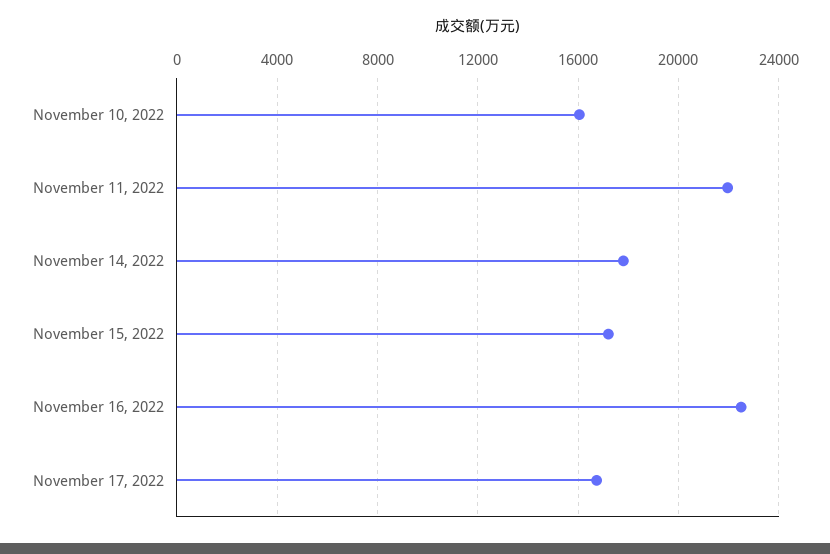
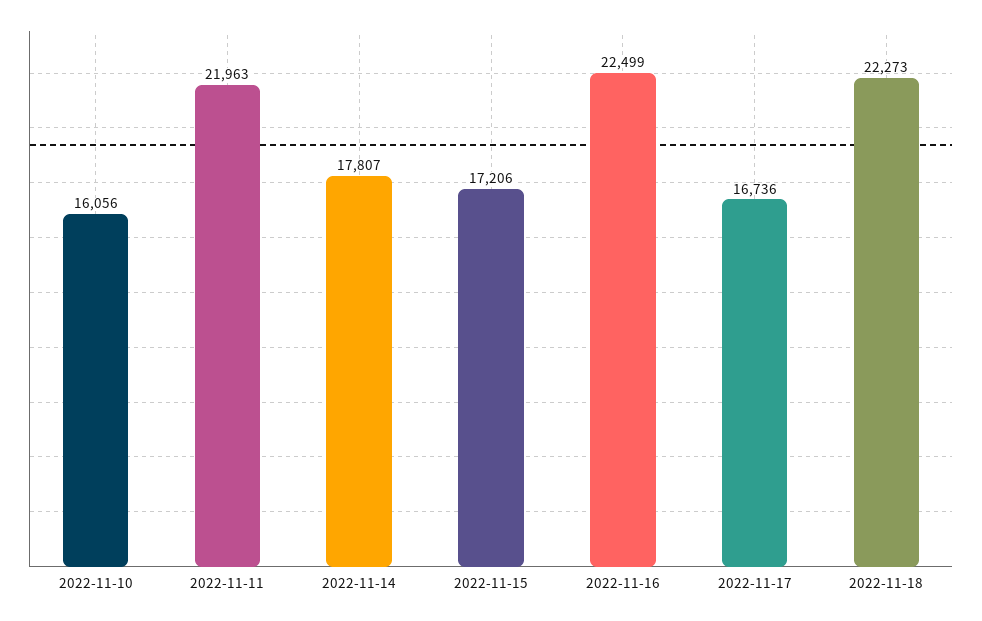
2022-11-18: none -> 22273

